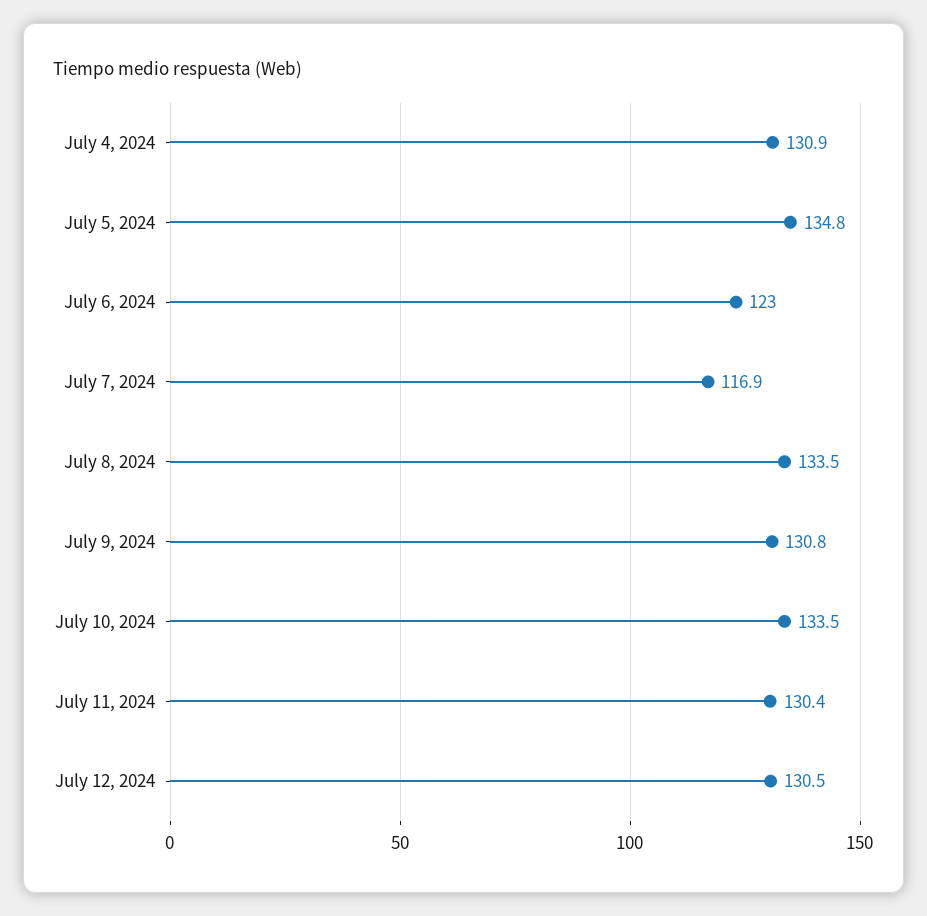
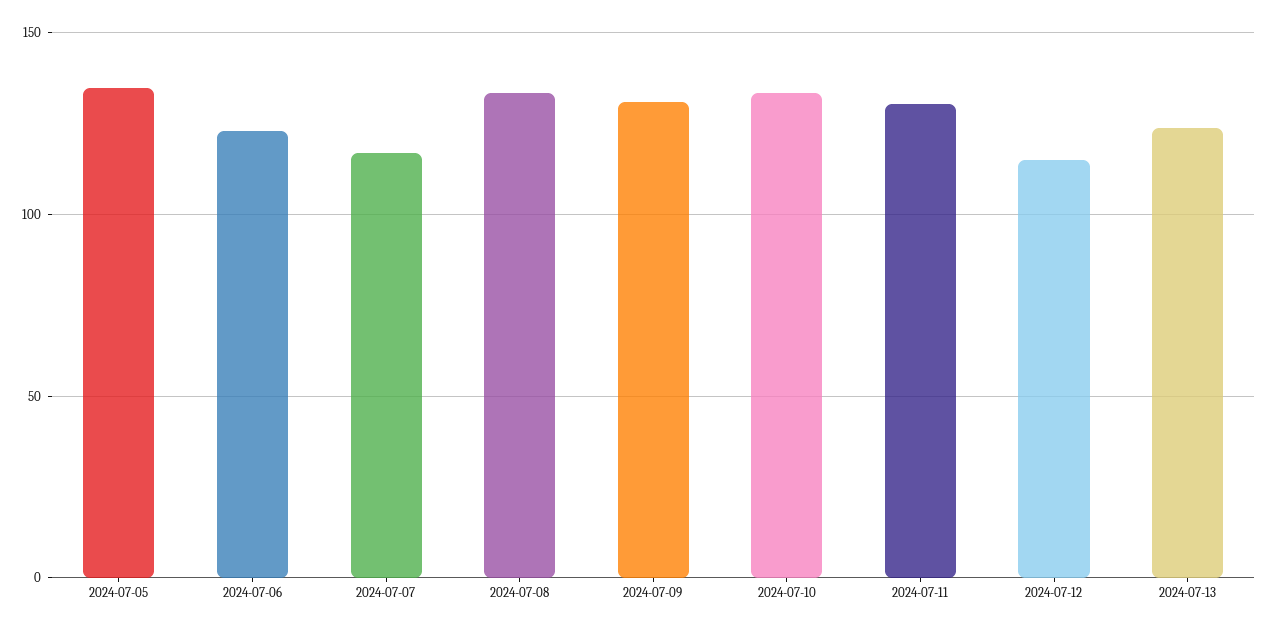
July 4, 2024: 130.9 -> none
July 12, 2024: 130.5 -> 115
2024-07-13: none -> 125

